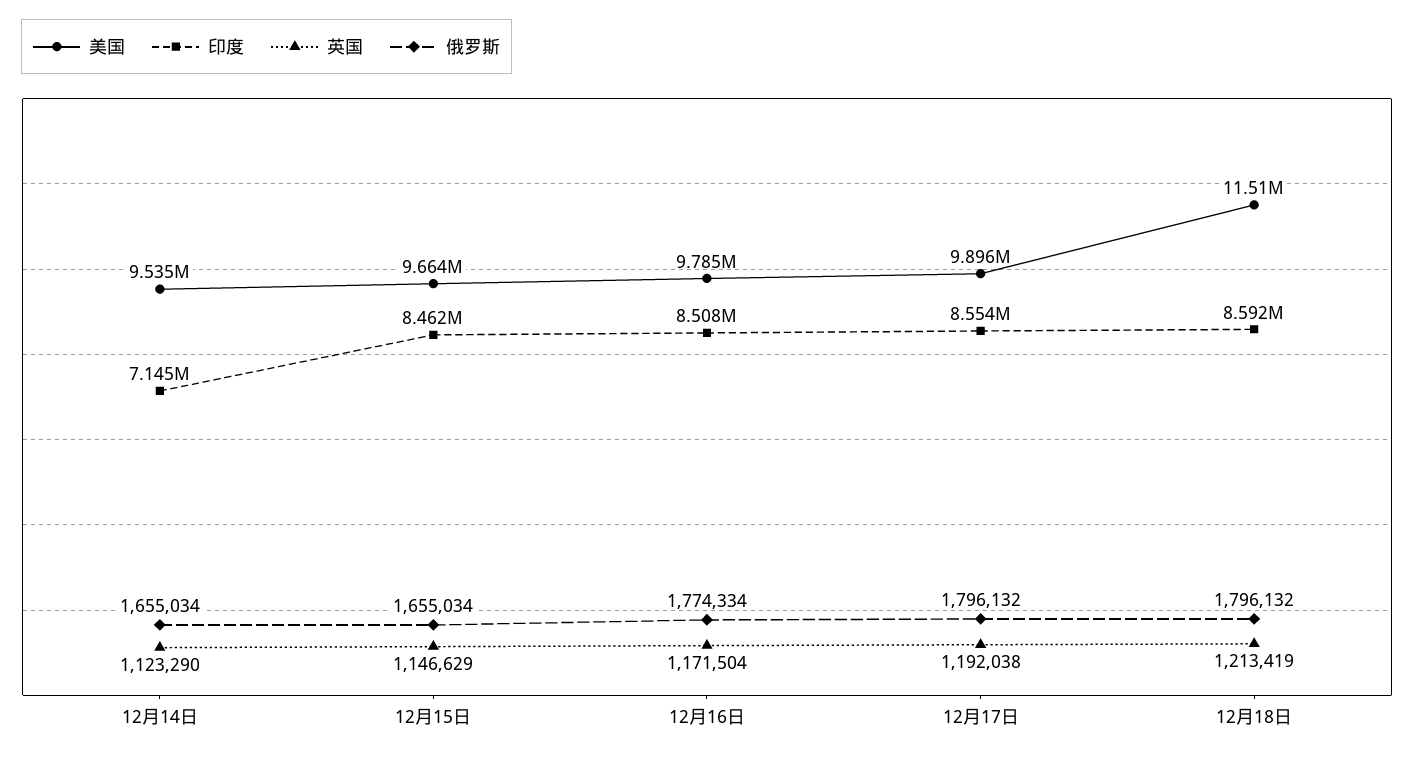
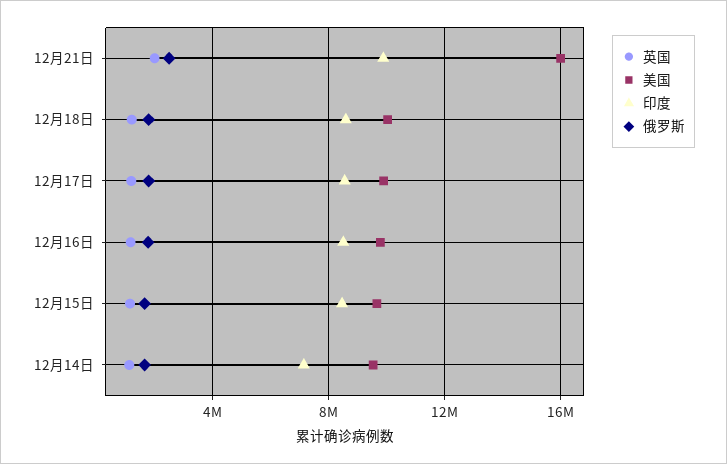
美国, 12月18日: 11510000 -> 10000000
英国, 12月21日: none -> 2000000
美国, 12月21日: none -> 16000000
印度, 12月21日: none -> 10000000
俄罗斯, 12月21日: none -> 2500000

